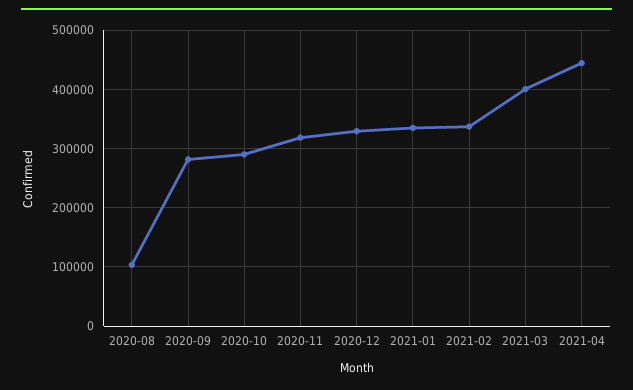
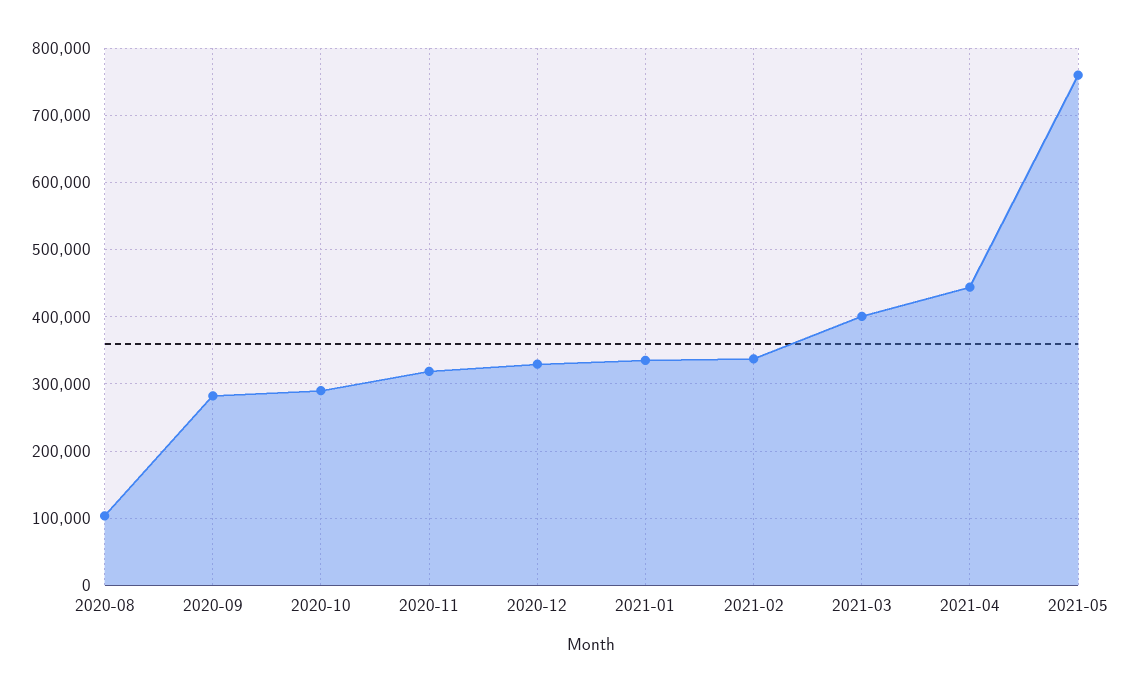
2021-05: none -> 760000

